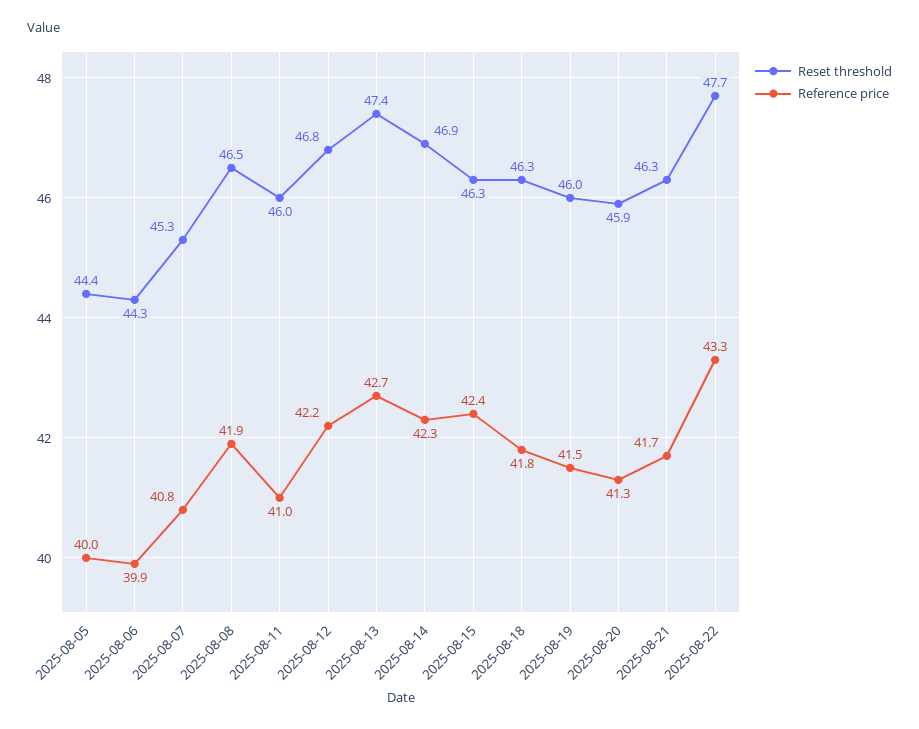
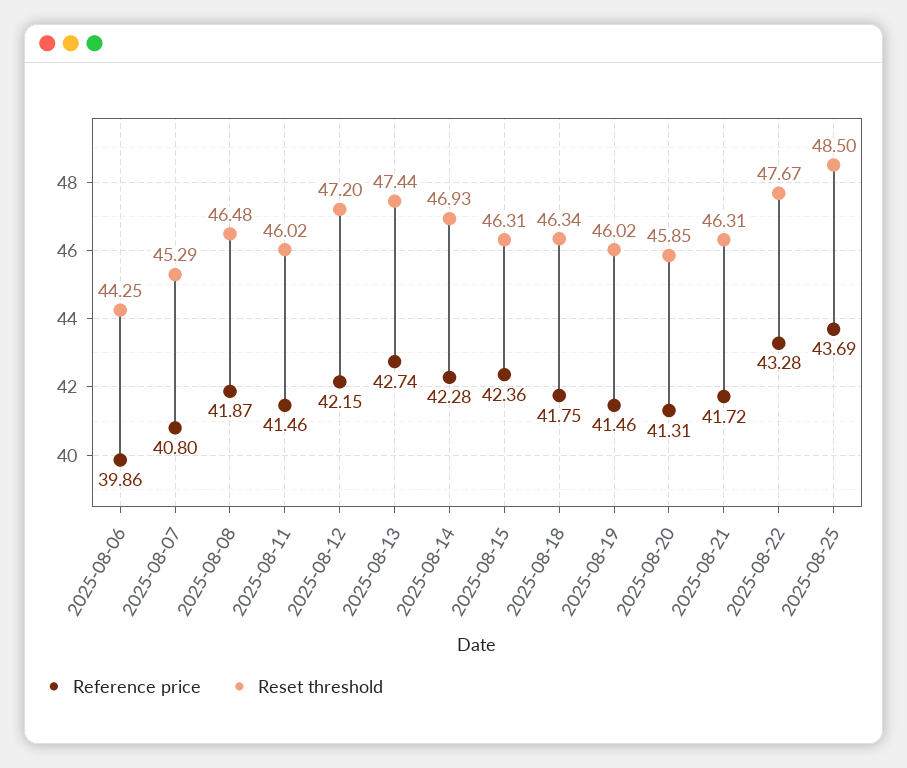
Reset threshold, 2025-08-05: 44.4 -> none
Reference price, 2025-08-05: 40 -> none
Reference price, 2025-08-11: 41 -> 41.46
Reset threshold, 2025-08-12: 46.8 -> 47.2
Reference price, 2025-08-25: none -> 43.69
Reset threshold, 2025-08-25: none -> 48.5

